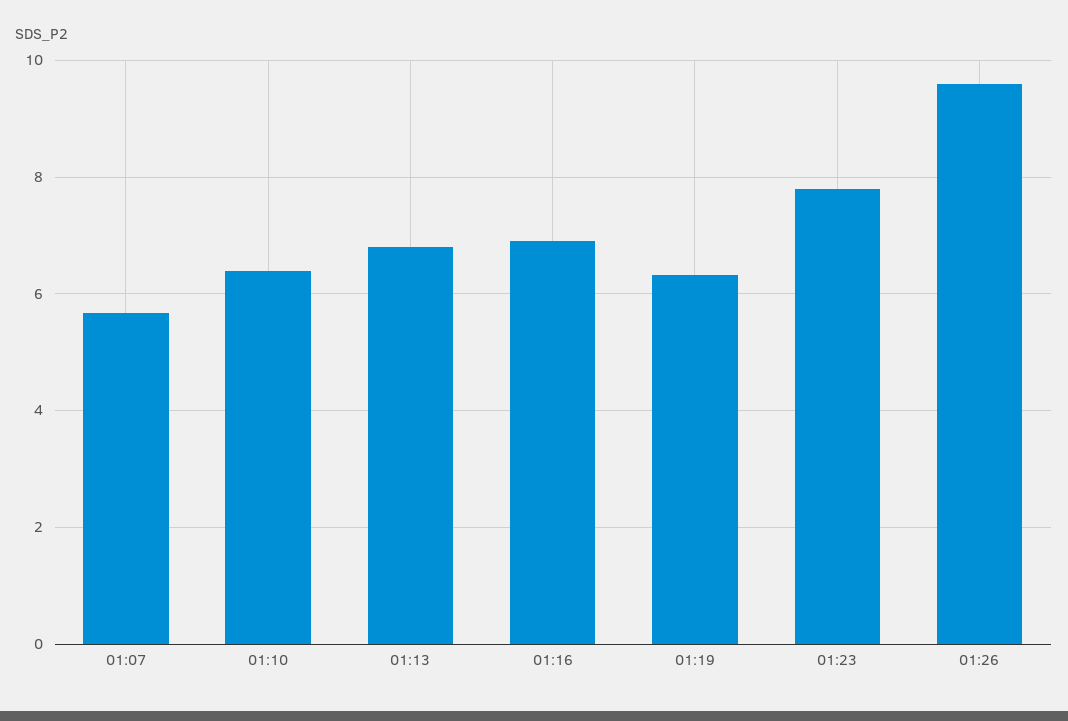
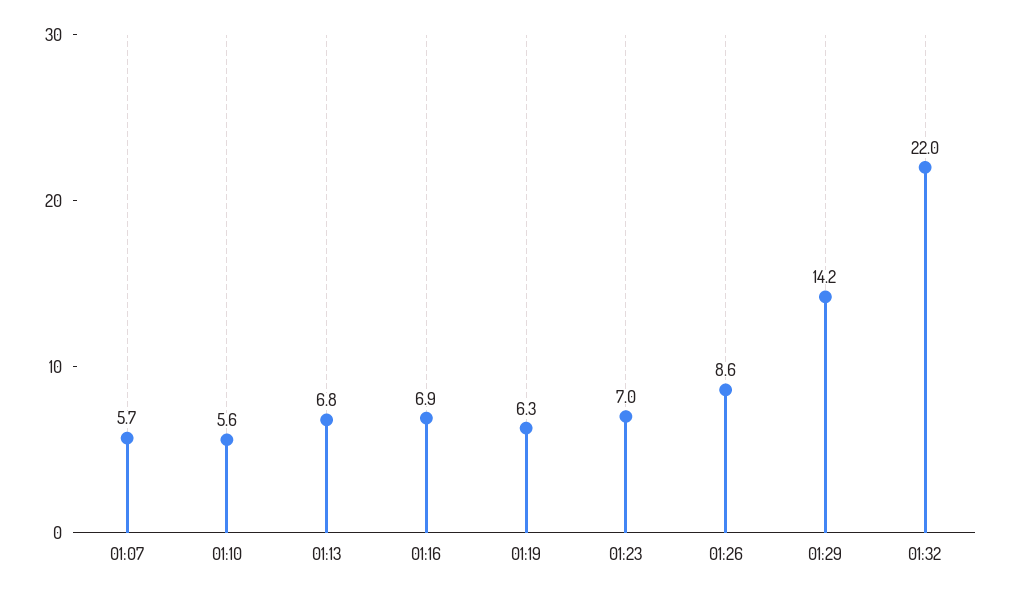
01:10: 6.4 -> 5.6
01:23: 7.8 -> 7
01:26: 9.6 -> 8.6
01:29: none -> 14.2
01:32: none -> 22

